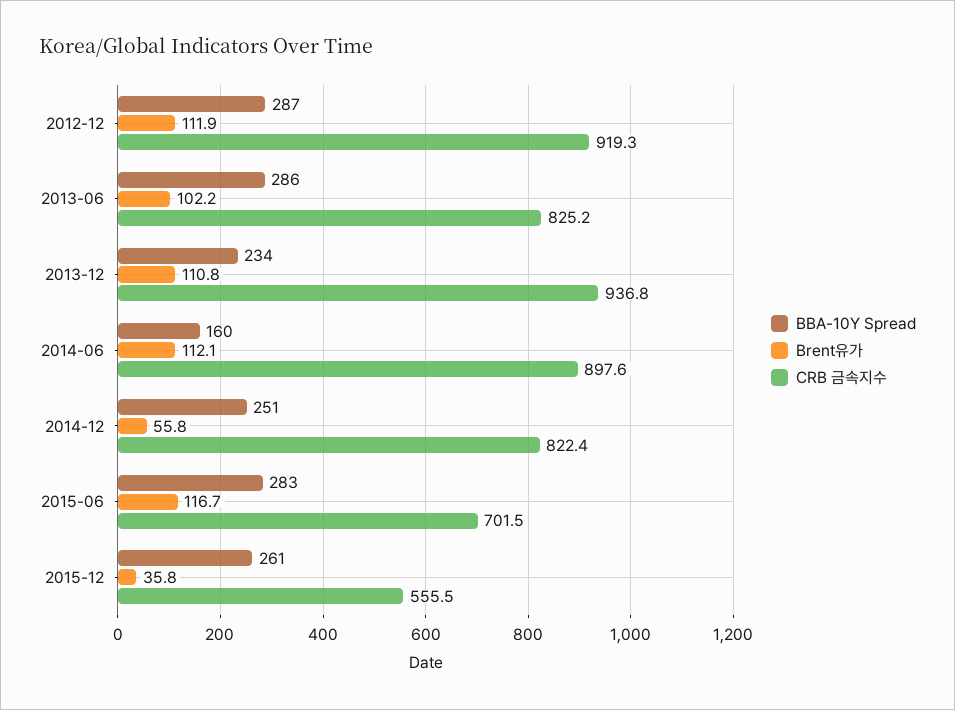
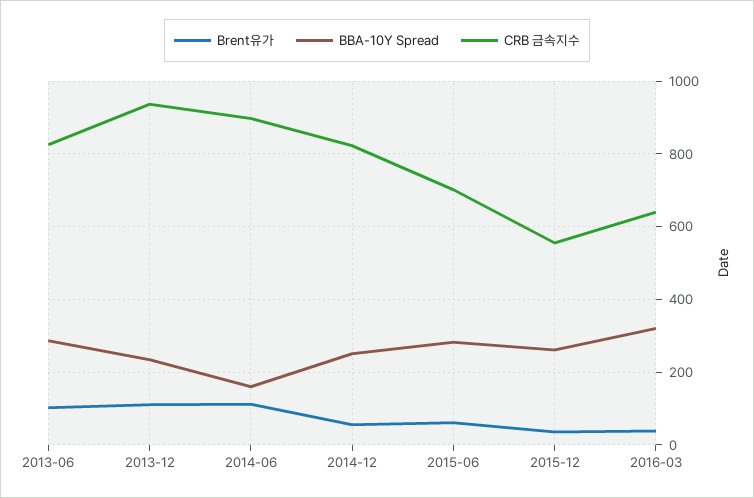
BBA-10Y Spread, 2012-12: 287 -> none
Brent유가, 2012-12: 111.9 -> none
CRB 금속지수, 2012-12: 919.3 -> none
Brent유가, 2015-06: 116.7 -> 60
Brent유가, 2016-03: none -> 40
BBA-10Y Spread, 2016-03: none -> 320
CRB 금속지수, 2016-03: none -> 640

